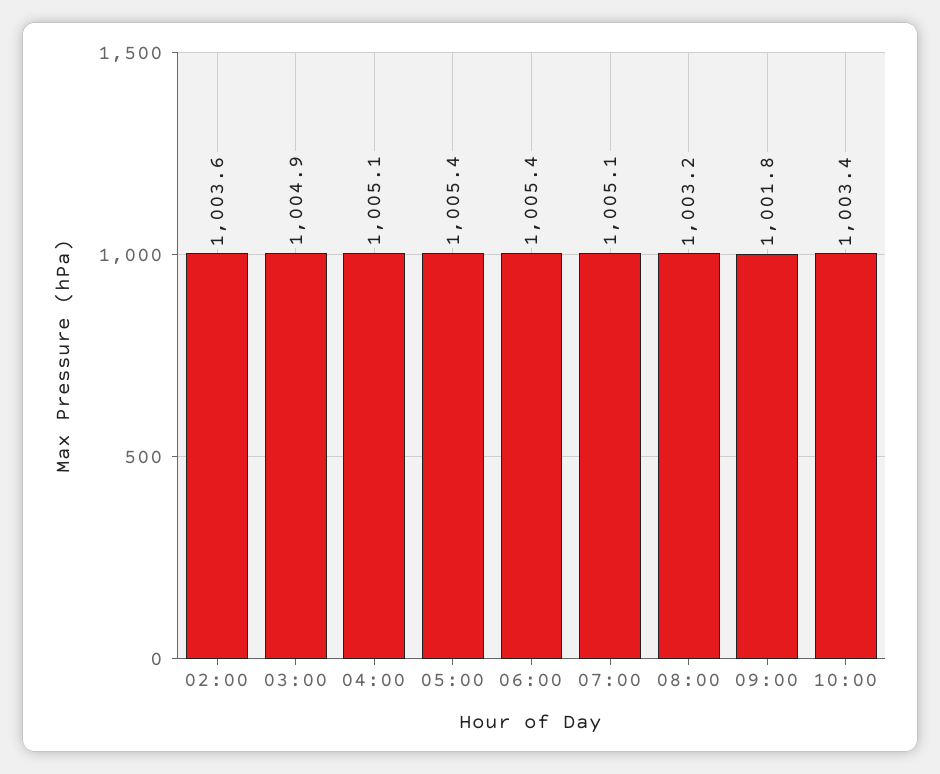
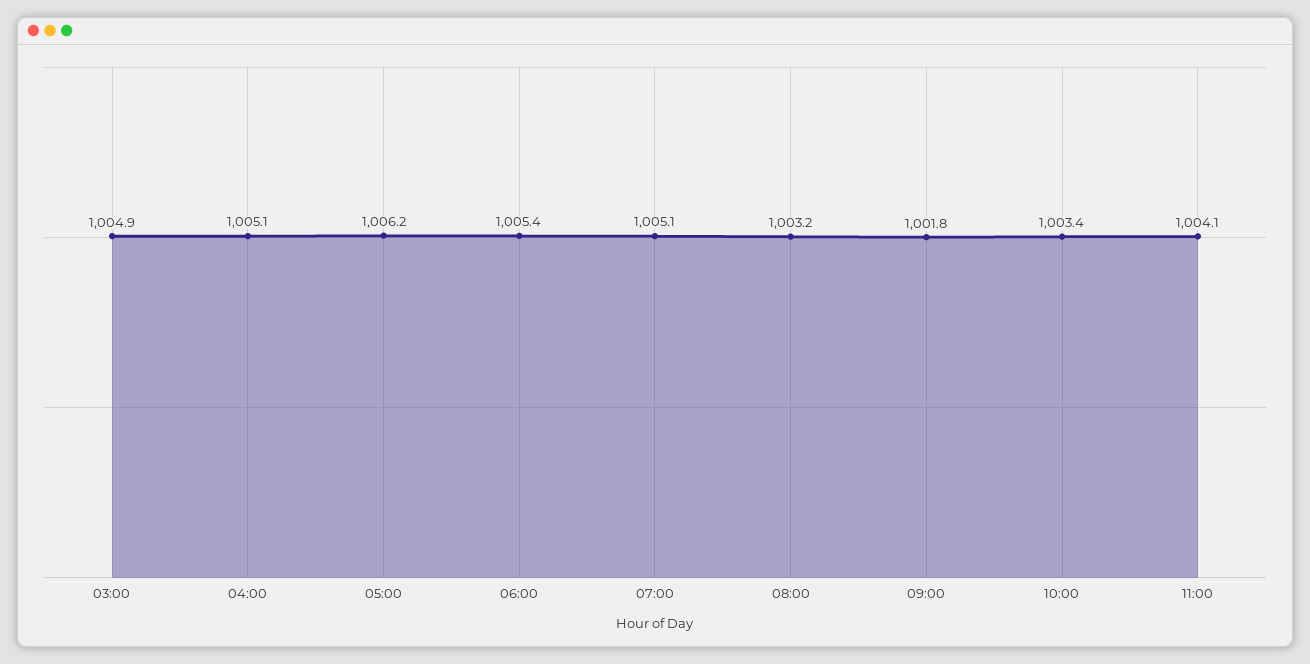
02:00: 1003.6 -> none
05:00: 1005.4 -> 1006.2
11:00: none -> 1004.1

